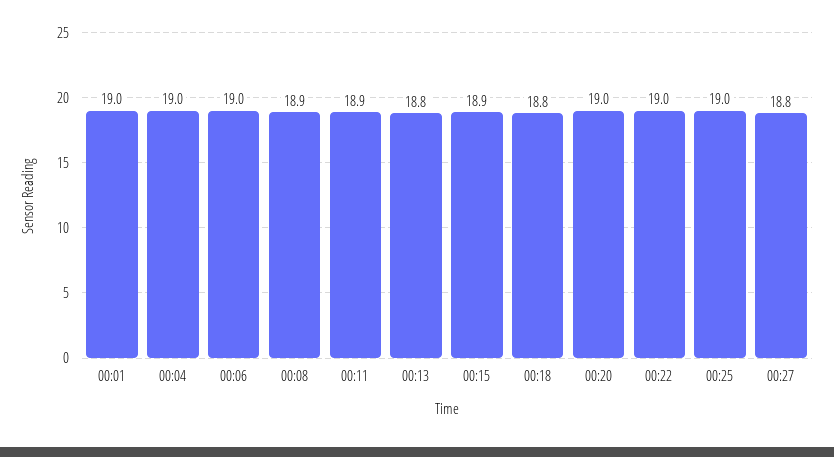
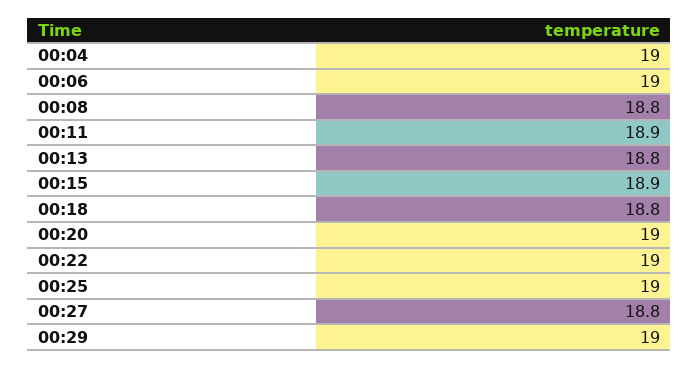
00:01: 19 -> none
00:08: 18.9 -> 18.8
00:29: none -> 19

